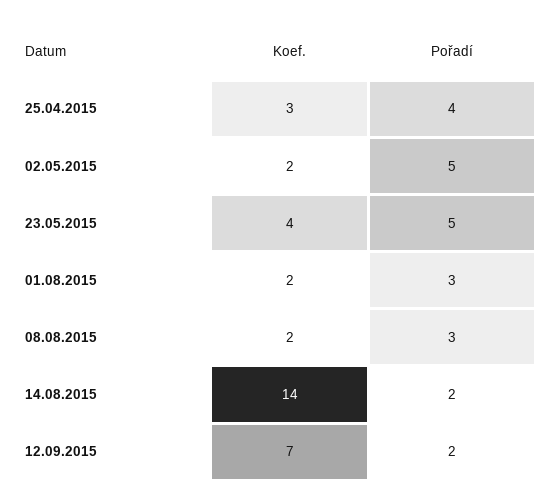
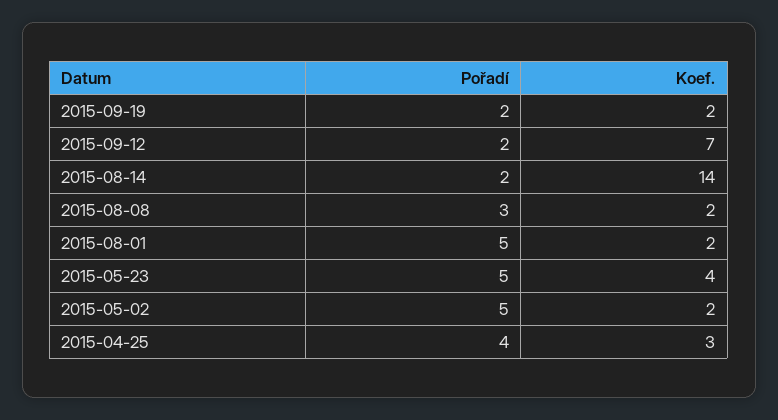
Pořadí, 01.08.2015: 3 -> 5
Pořadí, 2015-09-19: none -> 2
Koef., 2015-09-19: none -> 2

